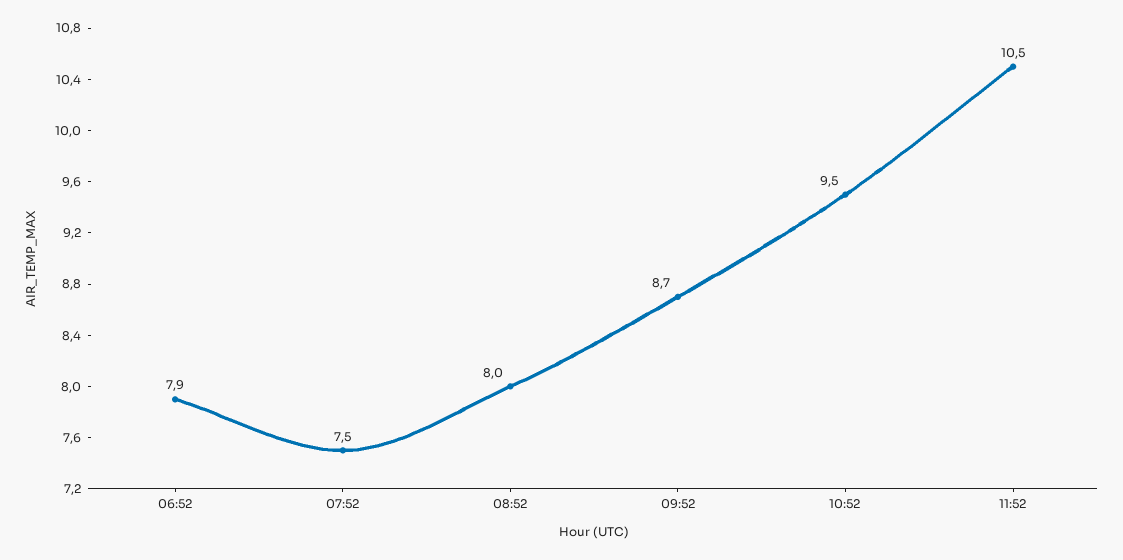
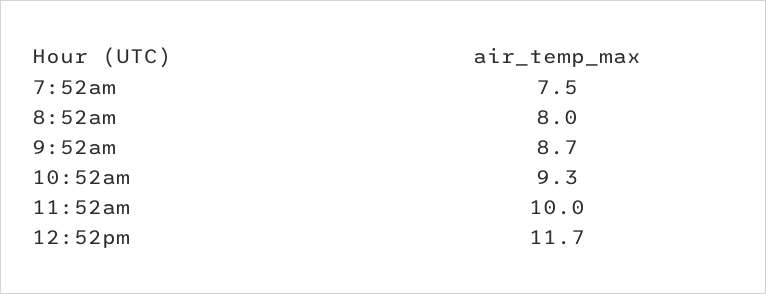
06:52: 7.9 -> none
10:52: 9.5 -> 9.3
11:52: 10.5 -> 10
12:52pm: none -> 11.7

